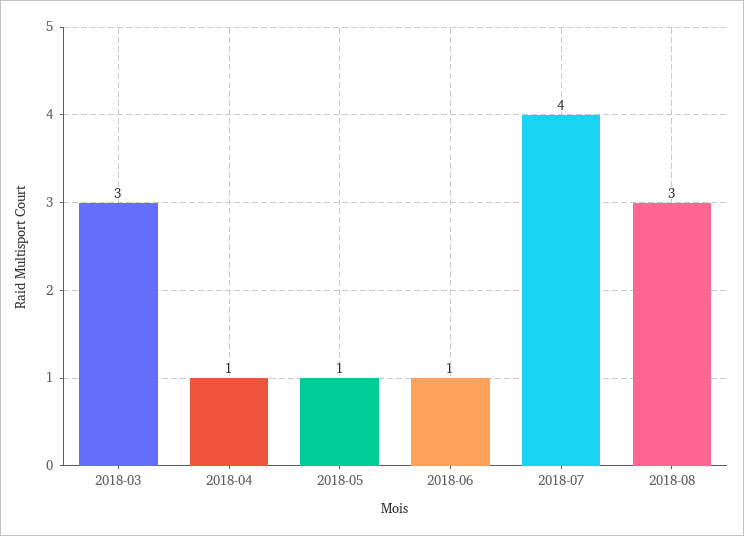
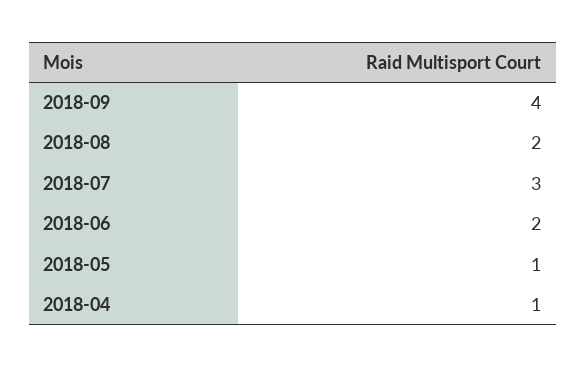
2018-03: 3 -> none
2018-06: 1 -> 2
2018-07: 4 -> 3
2018-08: 3 -> 2
2018-09: none -> 4

